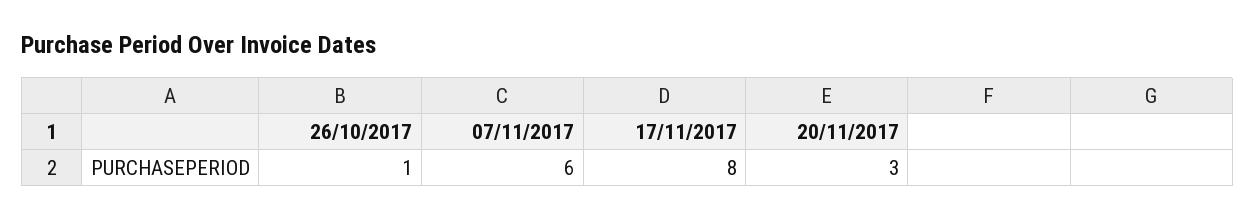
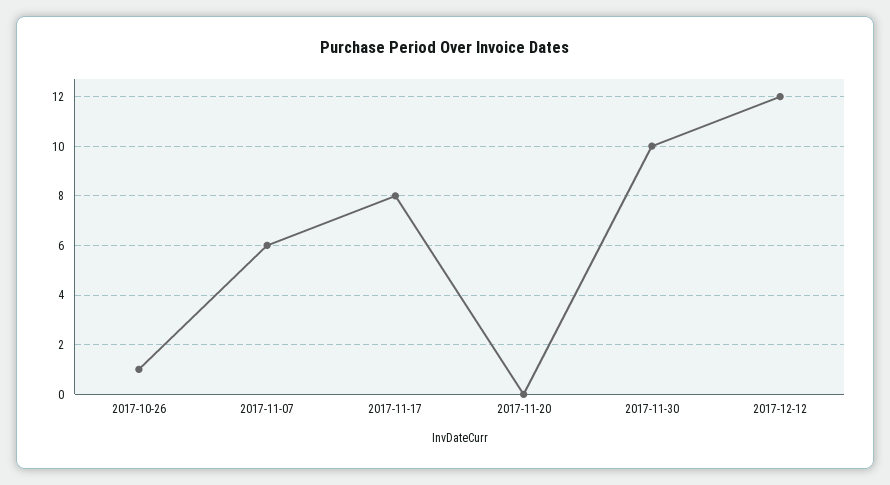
20/11/2017: 3 -> 0
2017-11-30: none -> 10
2017-12-12: none -> 12

